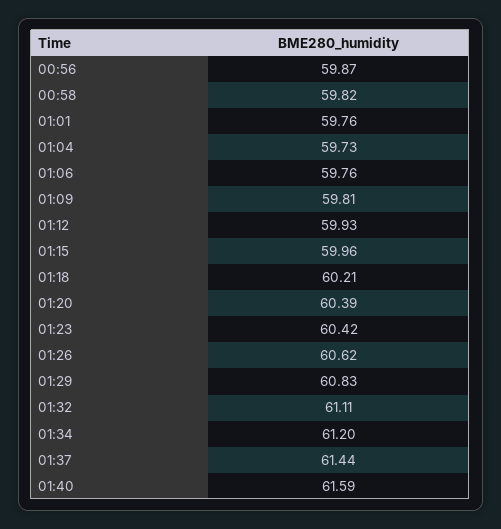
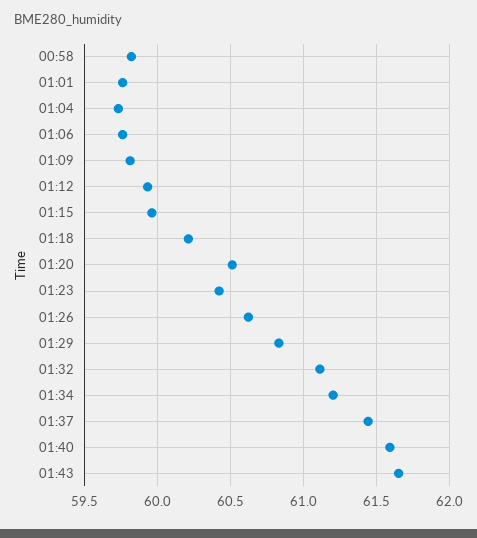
00:56: 59.87 -> none
01:20: 60.39 -> 60.5
01:43: none -> 61.65

